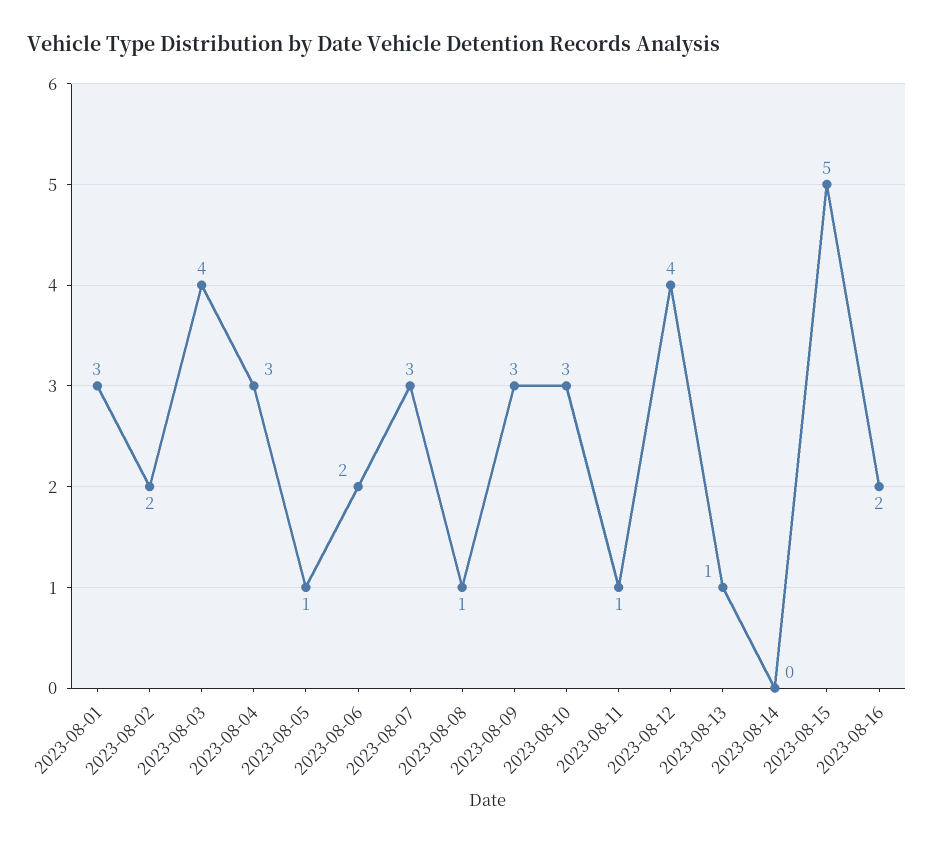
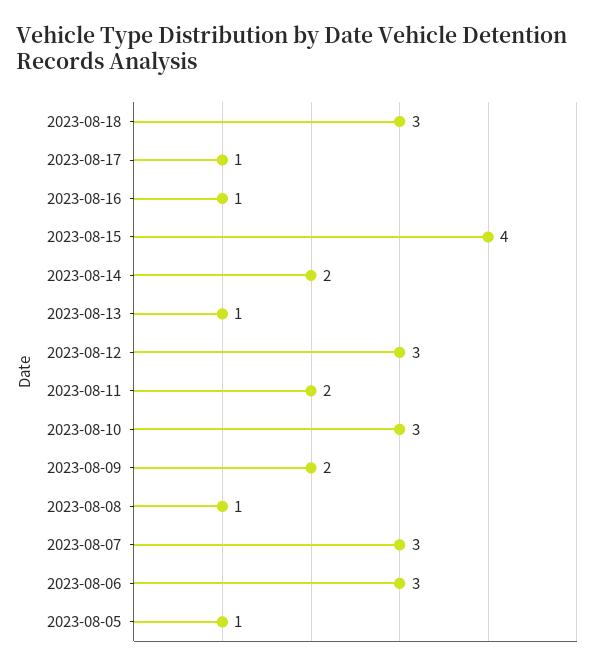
2023-08-01: 3 -> none
2023-08-02: 2 -> none
2023-08-03: 4 -> none
2023-08-04: 3 -> none
2023-08-06: 2 -> 3
2023-08-09: 3 -> 2
2023-08-11: 1 -> 2
2023-08-12: 4 -> 3
2023-08-14: 0 -> 2
2023-08-15: 5 -> 4
2023-08-16: 2 -> 1
2023-08-18: none -> 3
2023-08-17: none -> 1

